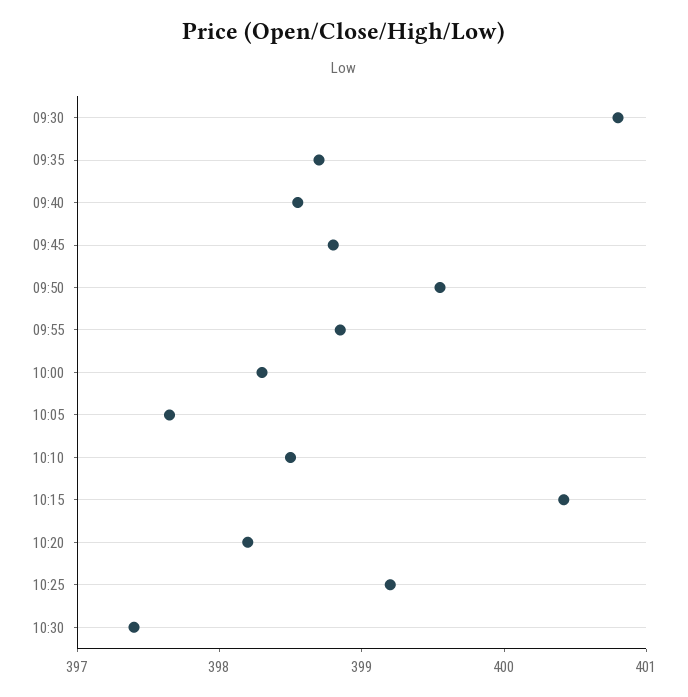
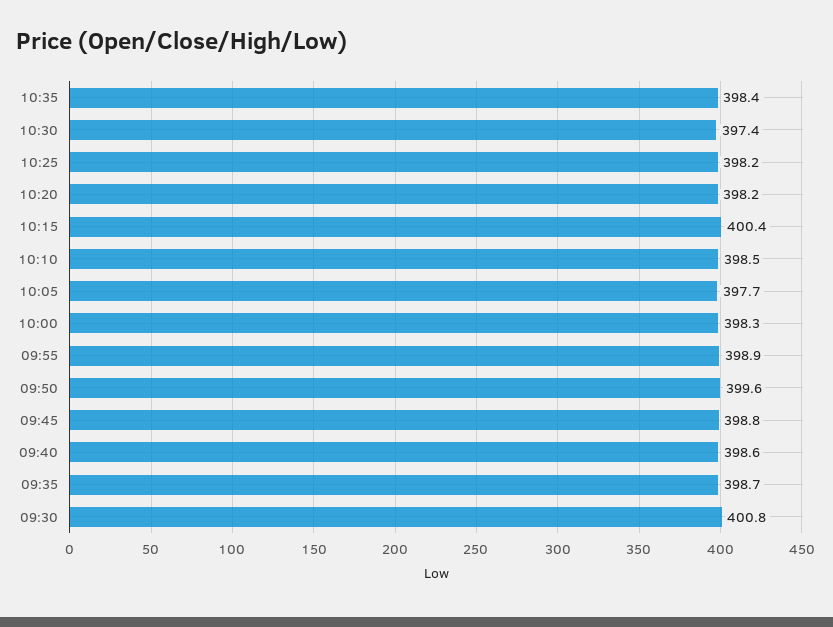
10:25: 399.2 -> 398.2
10:35: none -> 398.4

